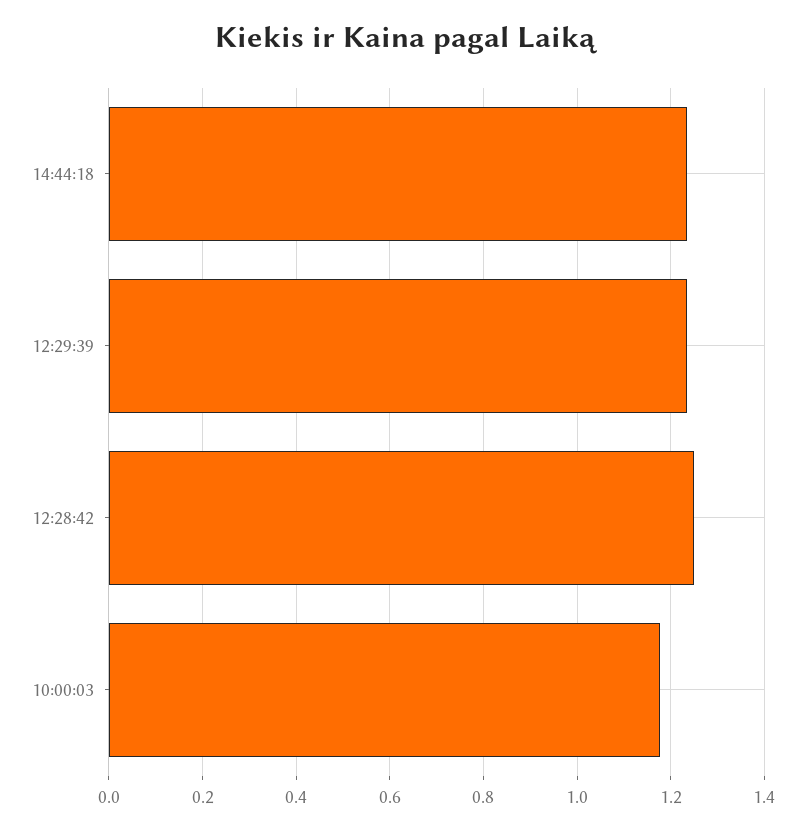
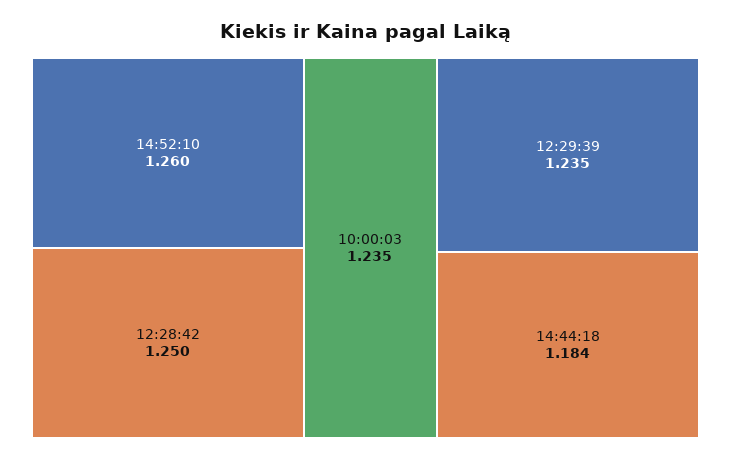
14:44:18: 1.24 -> 1.184
10:00:03: 1.18 -> 1.235
14:52:10: none -> 1.26

